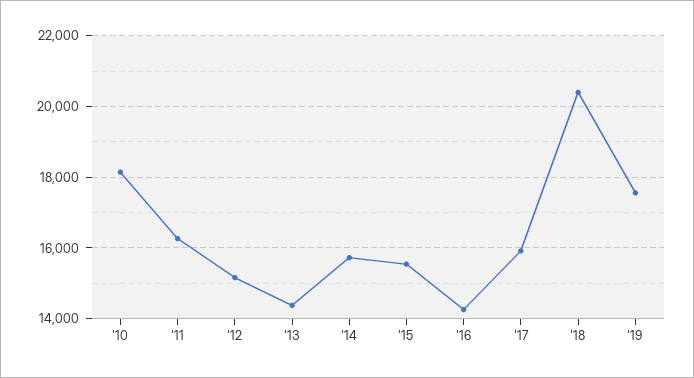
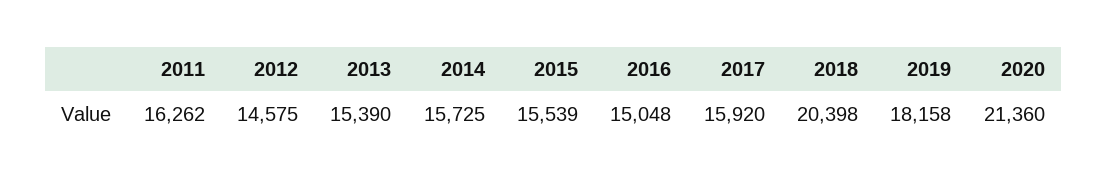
'10: 18200 -> none
'12: 15200 -> 14575
'13: 14400 -> 15390
'16: 14200 -> 15048
'19: 17600 -> 18158
2020: none -> 21360

